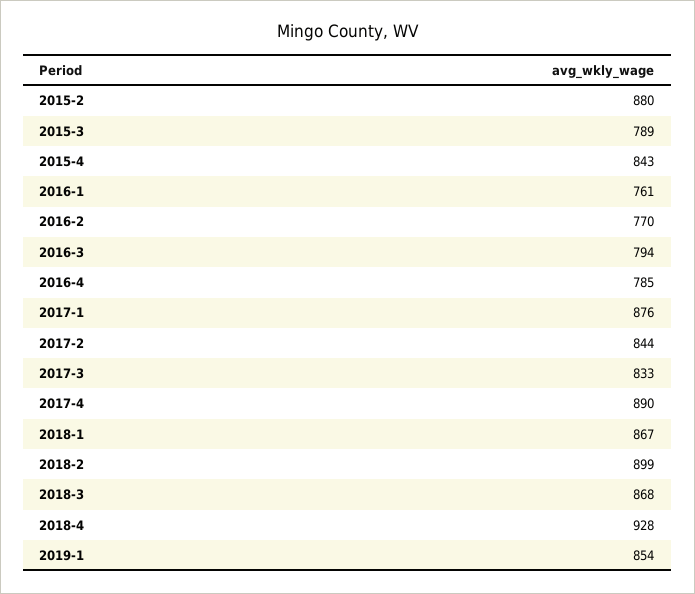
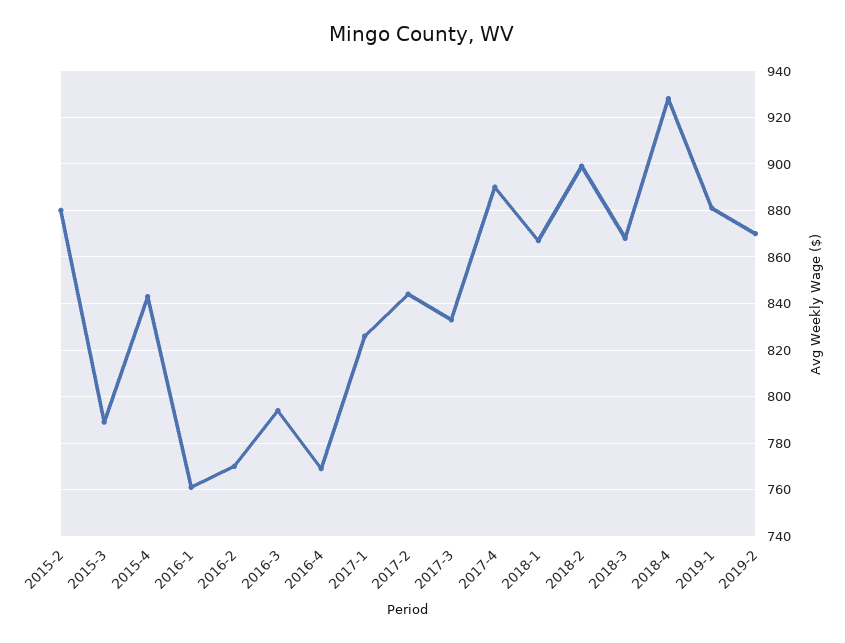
2016-4: 785 -> 770
2017-1: 876 -> 825
2019-1: 854 -> 880
2019-2: none -> 870

